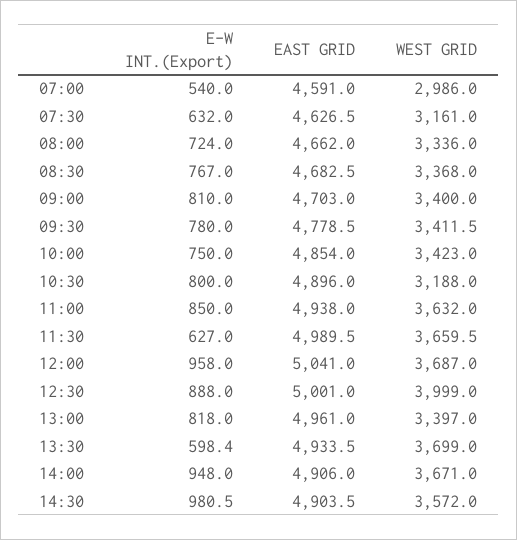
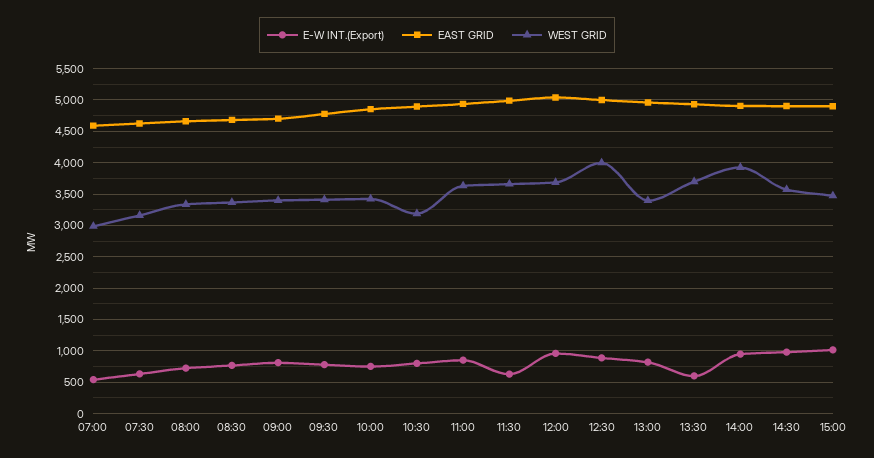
WEST GRID, 14:00: 3671 -> 3900
E-W INT.(Export), 15:00: none -> 1000
EAST GRID, 15:00: none -> 4900
WEST GRID, 15:00: none -> 3500

